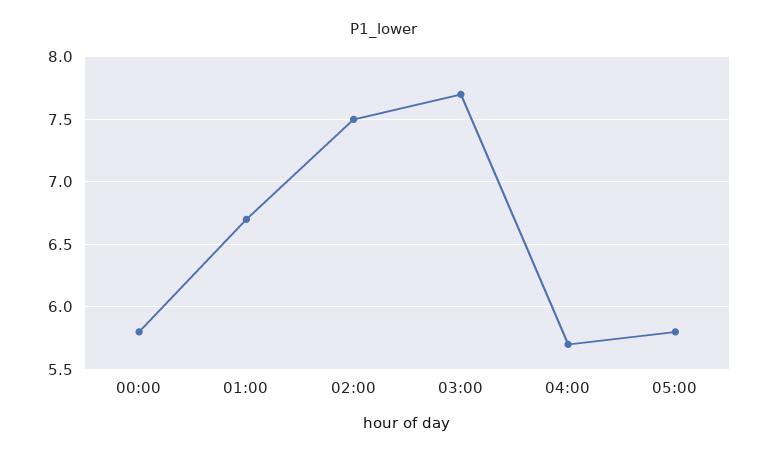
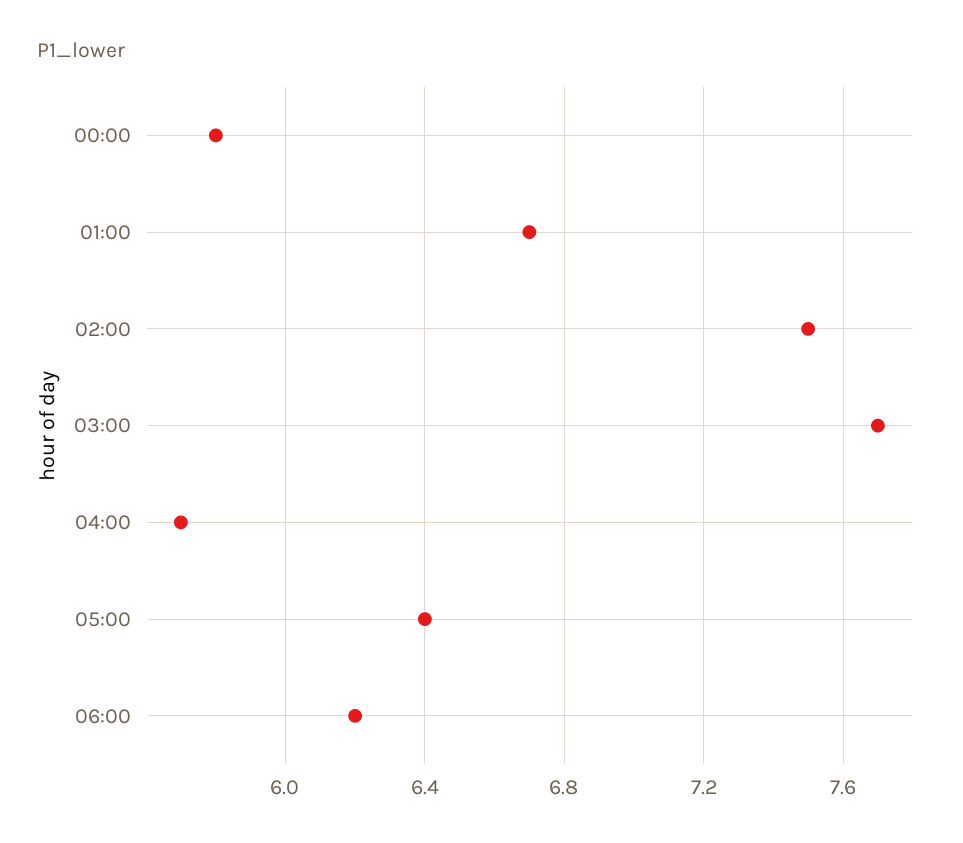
05:00: 5.8 -> 6.4
06:00: none -> 6.2

